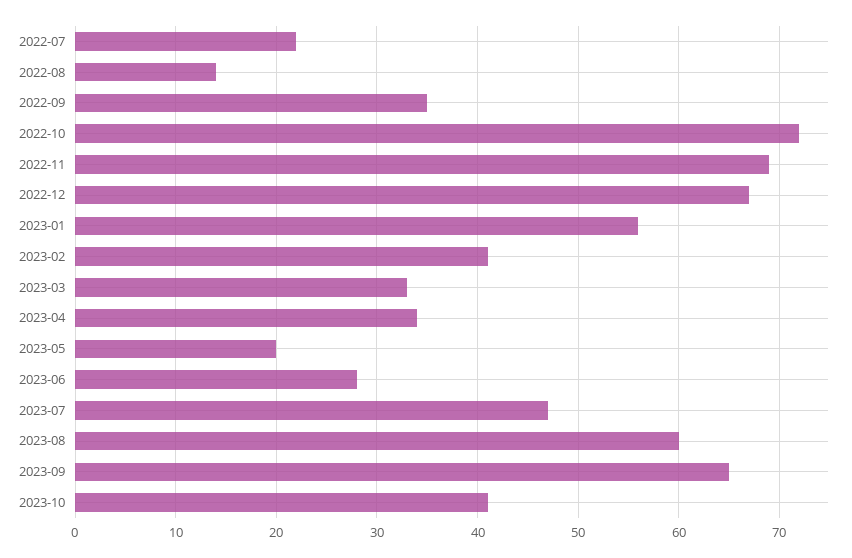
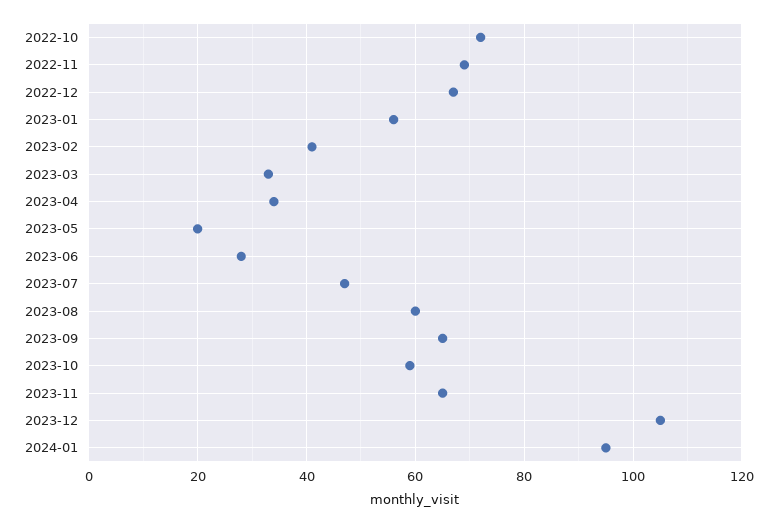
2022-07: 22 -> none
2022-08: 14 -> none
2022-09: 35 -> none
2023-10: 41 -> 60
2023-11: none -> 65
2023-12: none -> 105
2024-01: none -> 95

